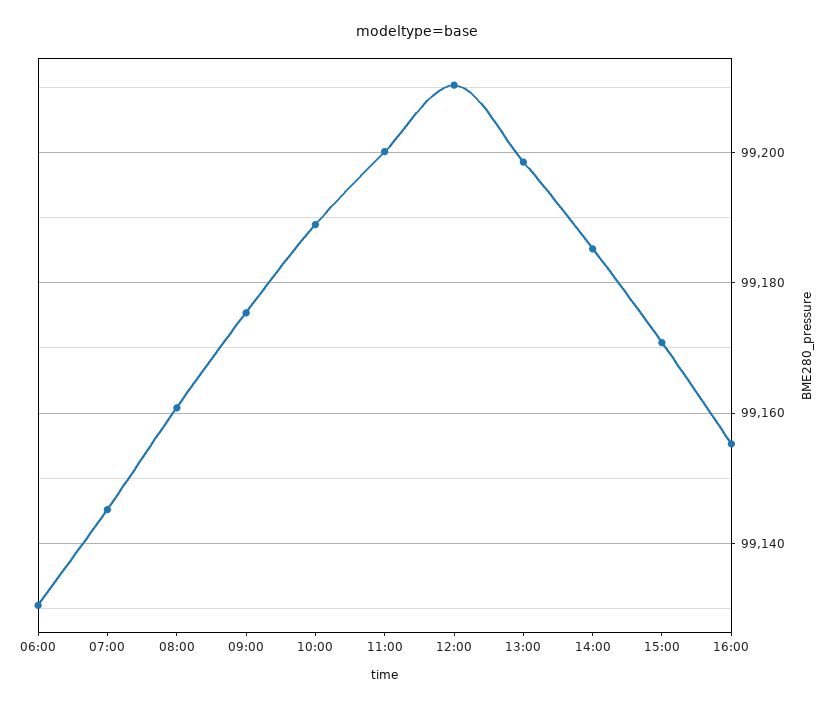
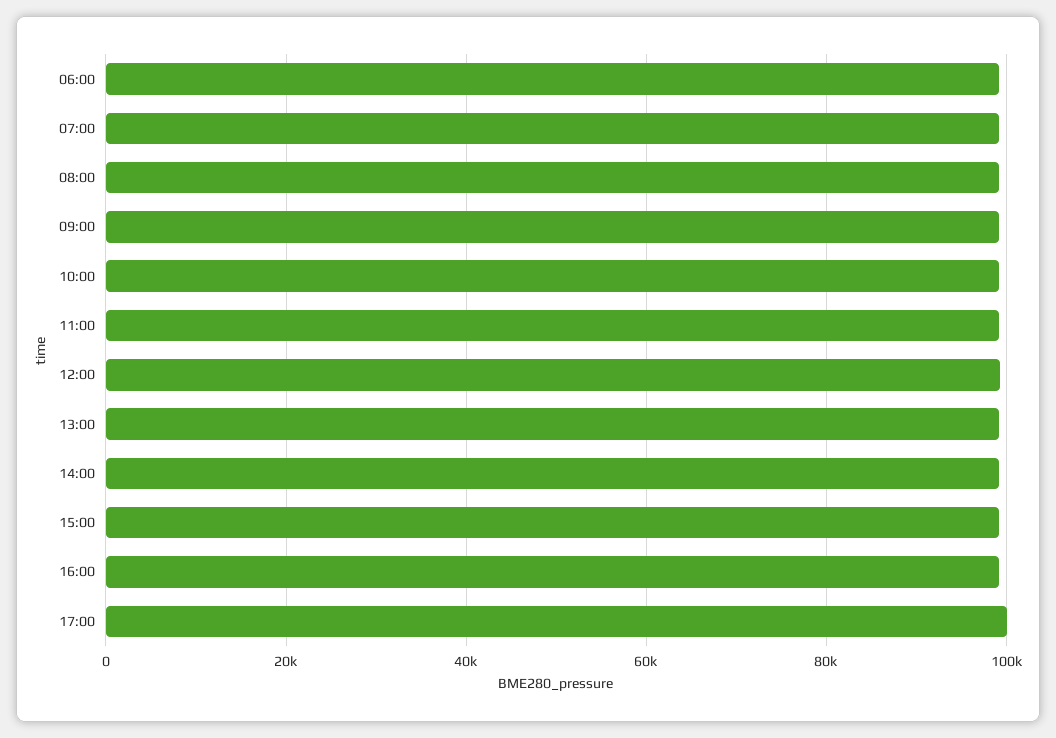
17:00: none -> 100000

